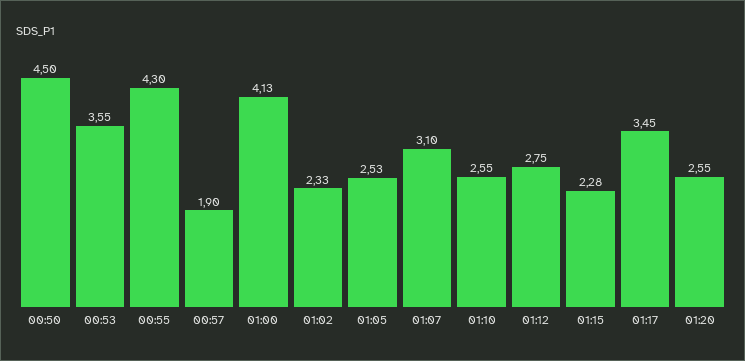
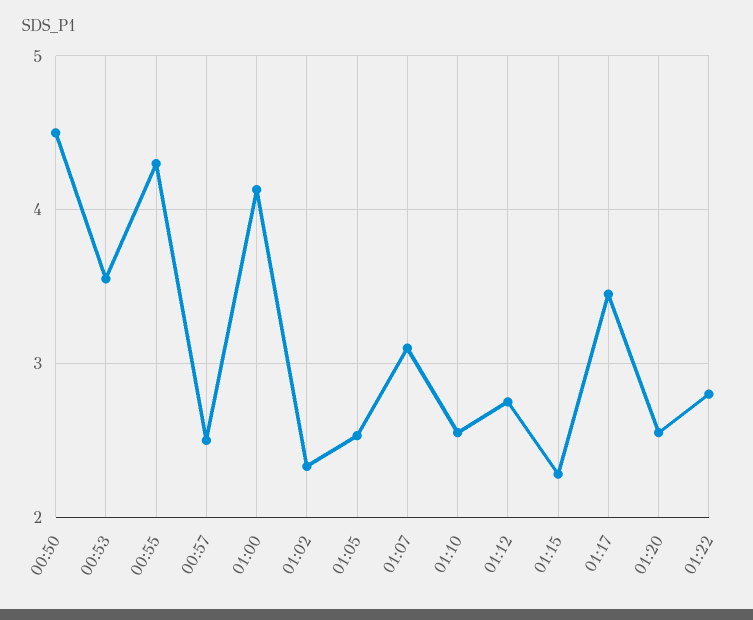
00:57: 1.9 -> 2.5
01:22: none -> 2.8

